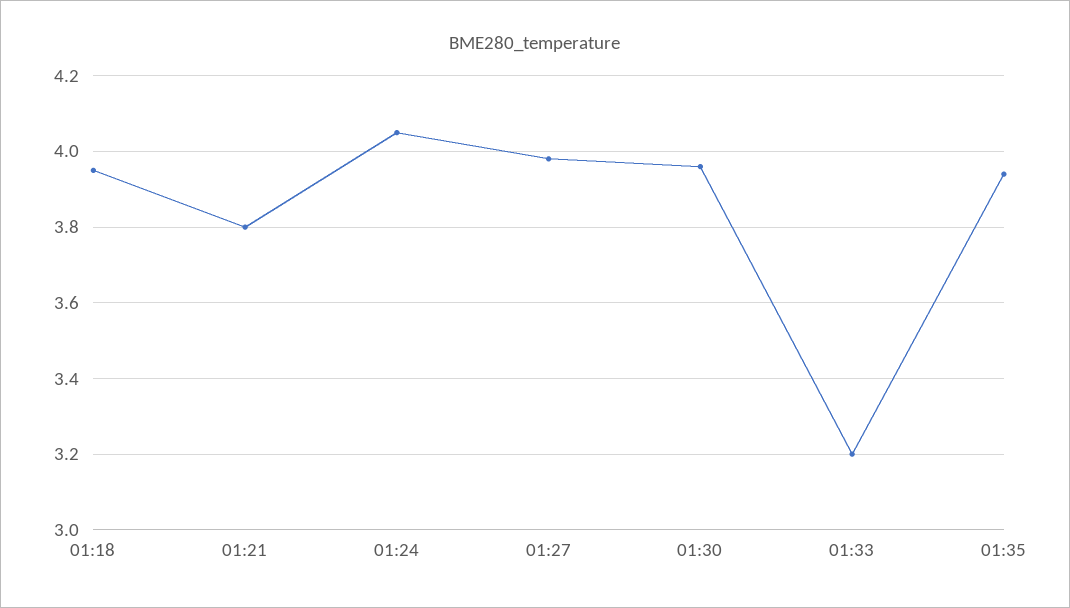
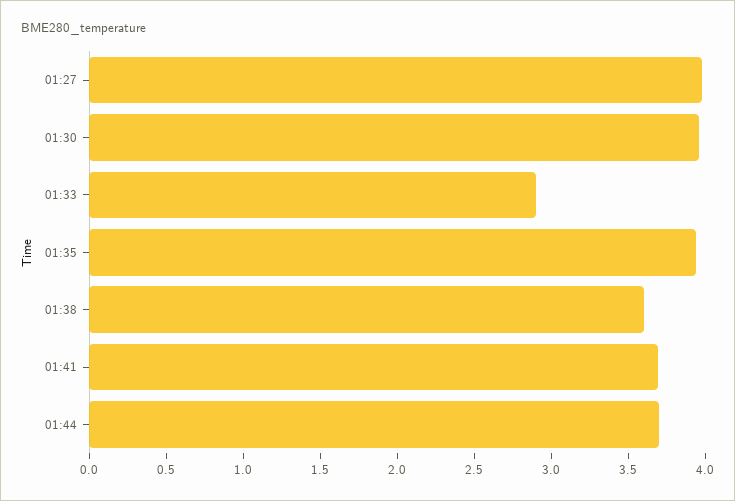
01:18: 3.95 -> none
01:21: 3.8 -> none
01:24: 4.05 -> none
01:33: 3.2 -> 2.9
01:38: none -> 3.6
01:41: none -> 3.7
01:44: none -> 3.7

